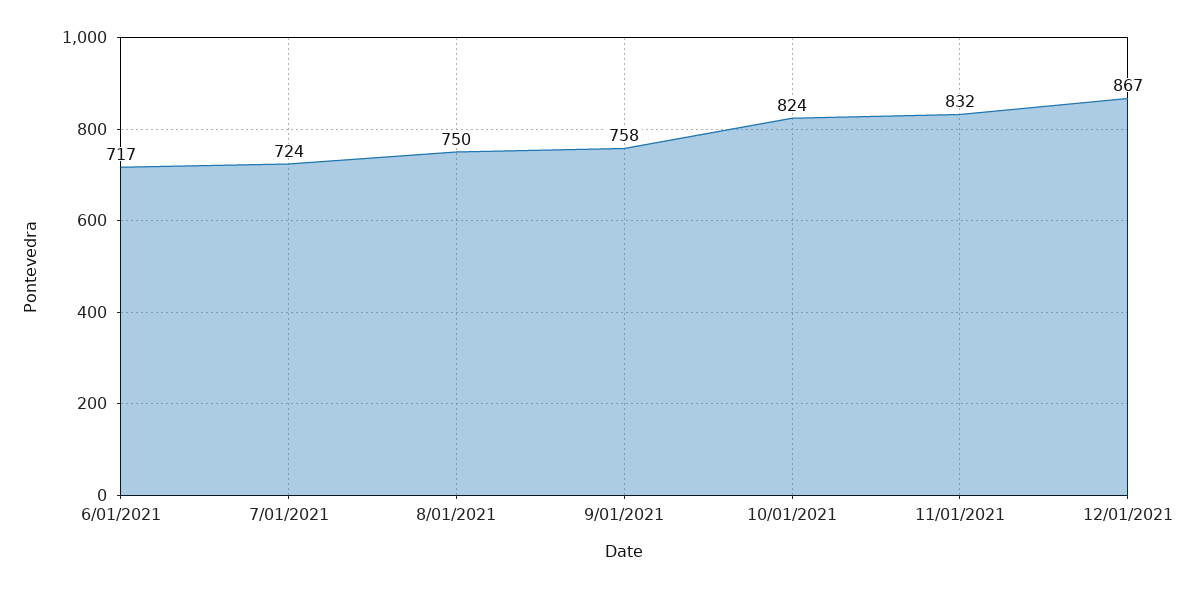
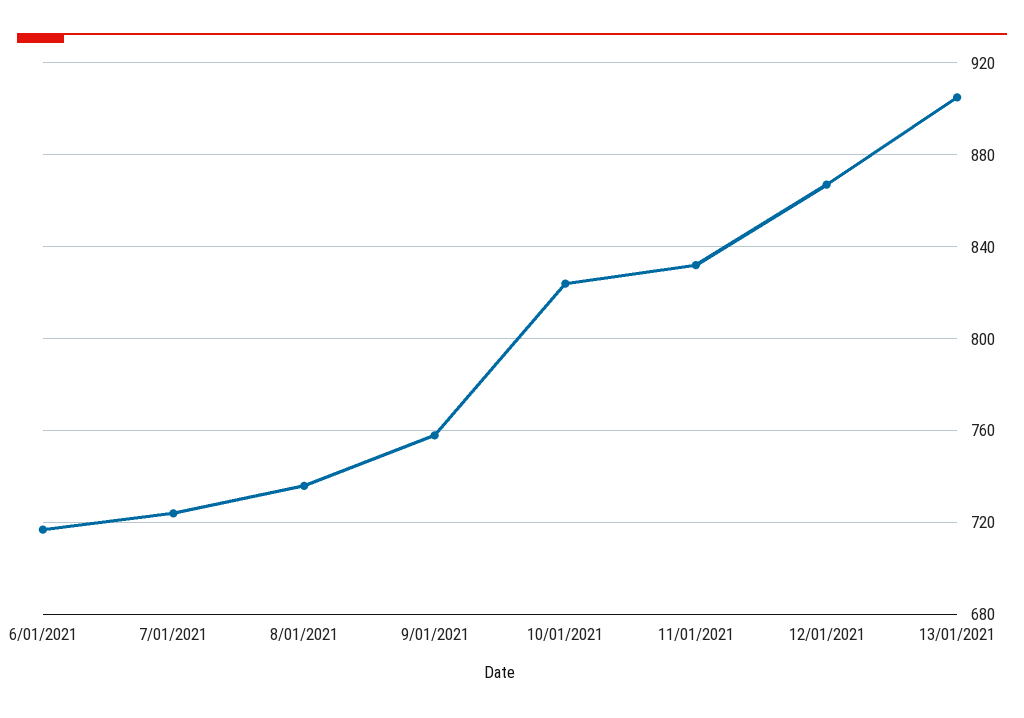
8/01/2021: 750 -> 735
13/01/2021: none -> 905

